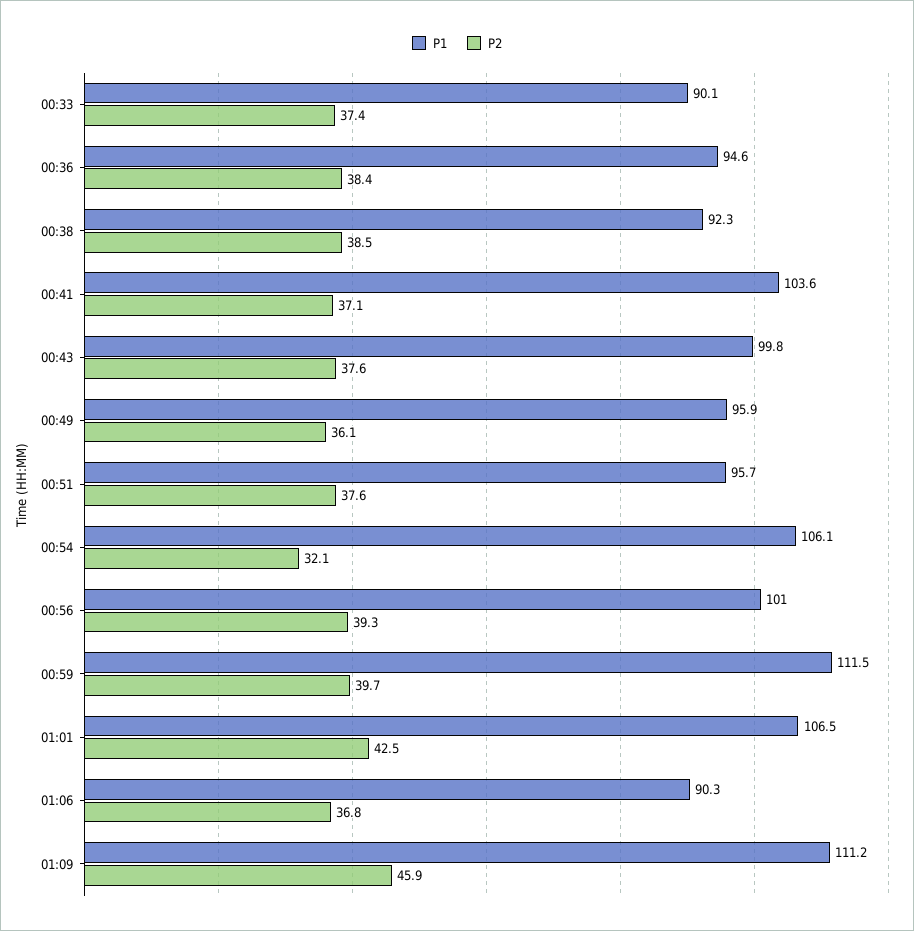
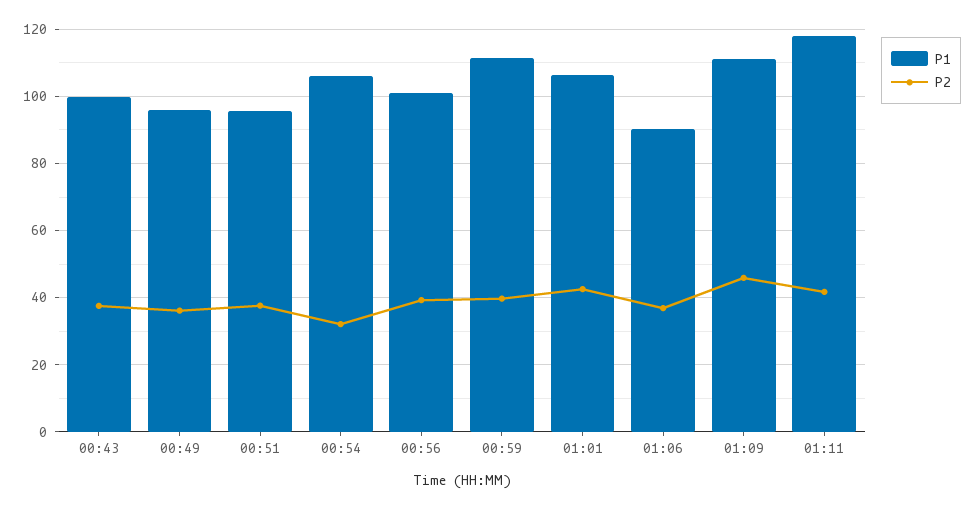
P1, 00:33: 90.1 -> none
P2, 00:33: 37.4 -> none
P1, 00:36: 94.6 -> none
P2, 00:36: 38.4 -> none
P1, 00:38: 92.3 -> none
P2, 00:38: 38.5 -> none
P1, 00:41: 103.6 -> none
P2, 00:41: 37.1 -> none
P1, 01:11: none -> 118
P2, 01:11: none -> 42

